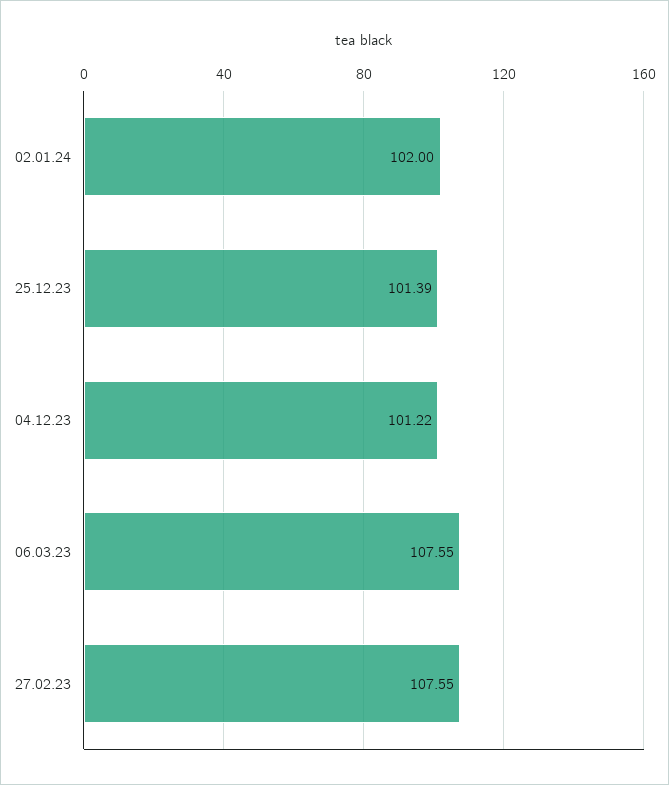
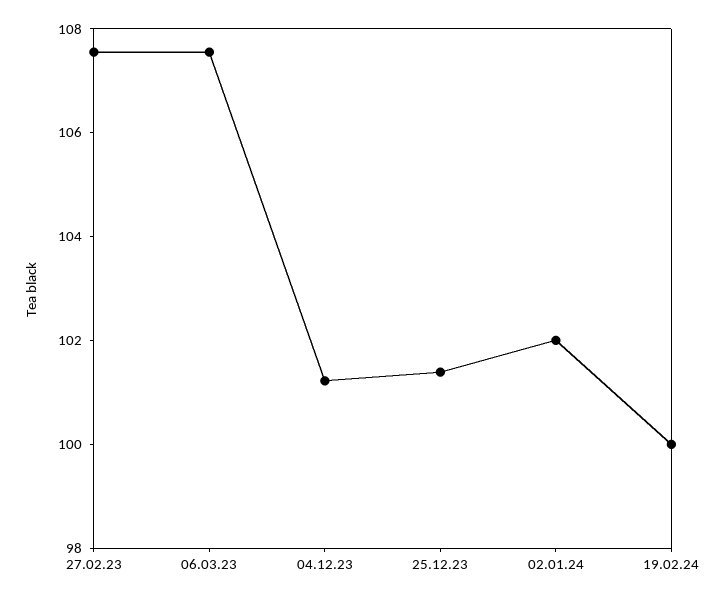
19.02.24: none -> 100

